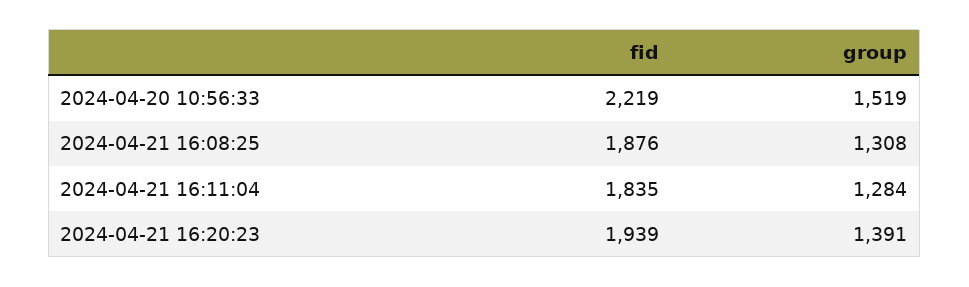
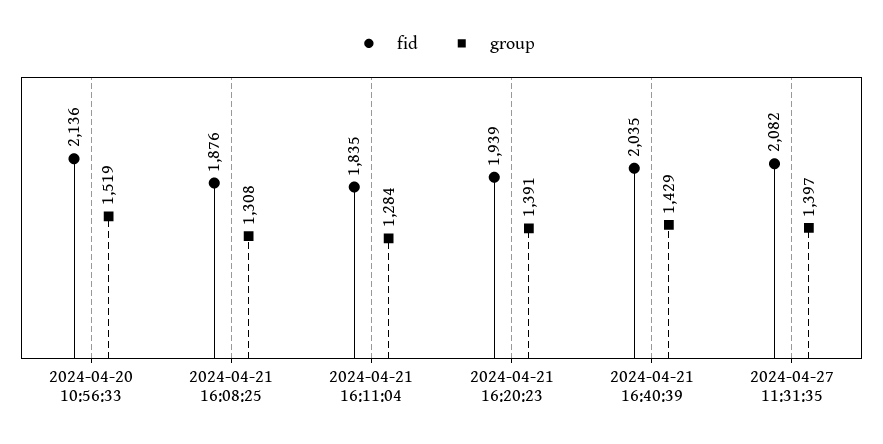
fid, 2024-04-20 10:56:33: 2219 -> 2136
fid, 2024-04-21 16:40:39: none -> 2035
group, 2024-04-21 16:40:39: none -> 1429
fid, 2024-04-27 11:31:35: none -> 2082
group, 2024-04-27 11:31:35: none -> 1397

